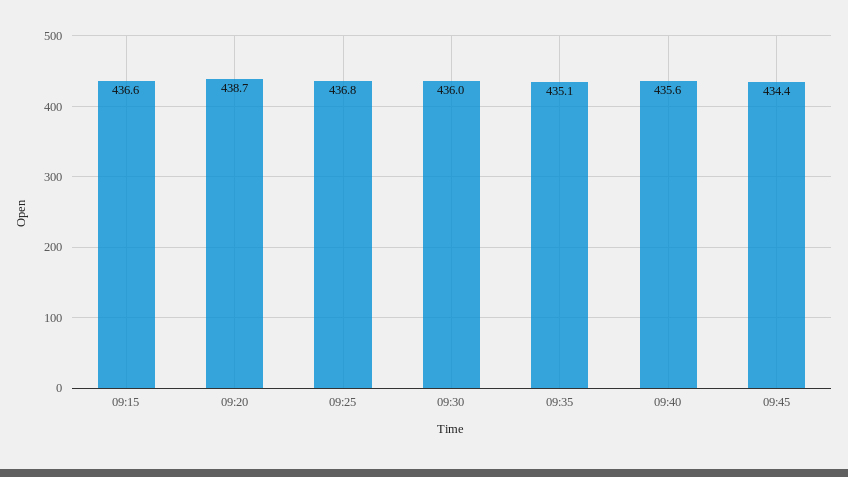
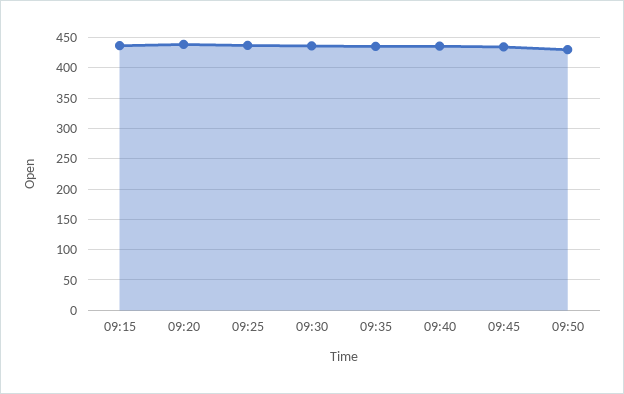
09:50: none -> 430

